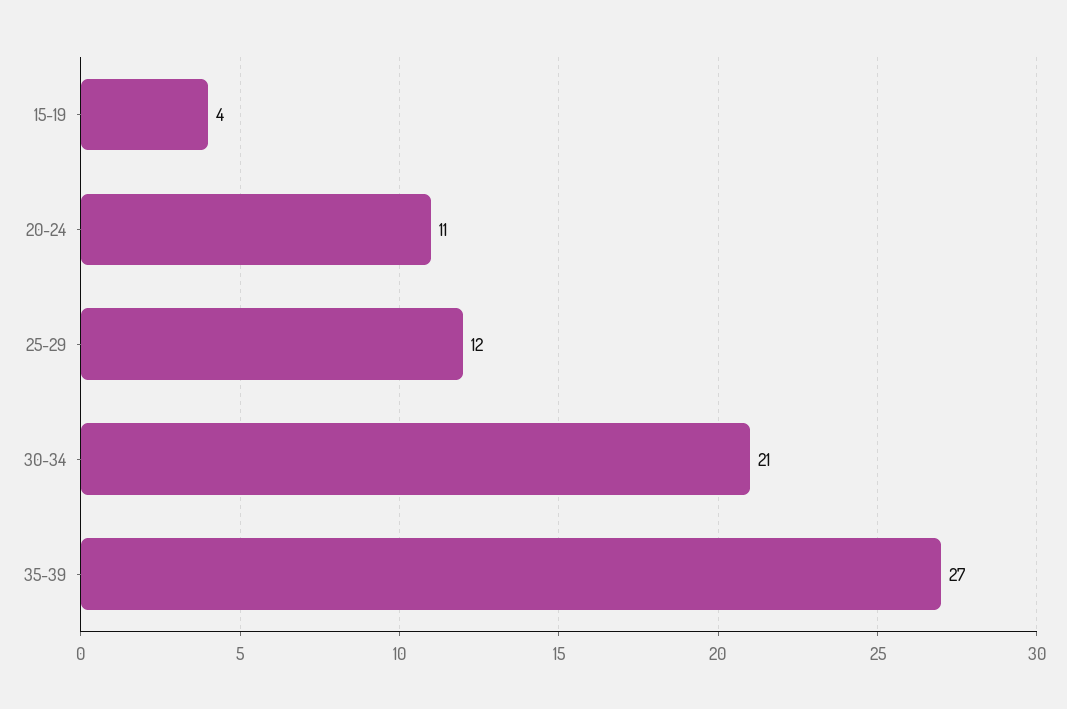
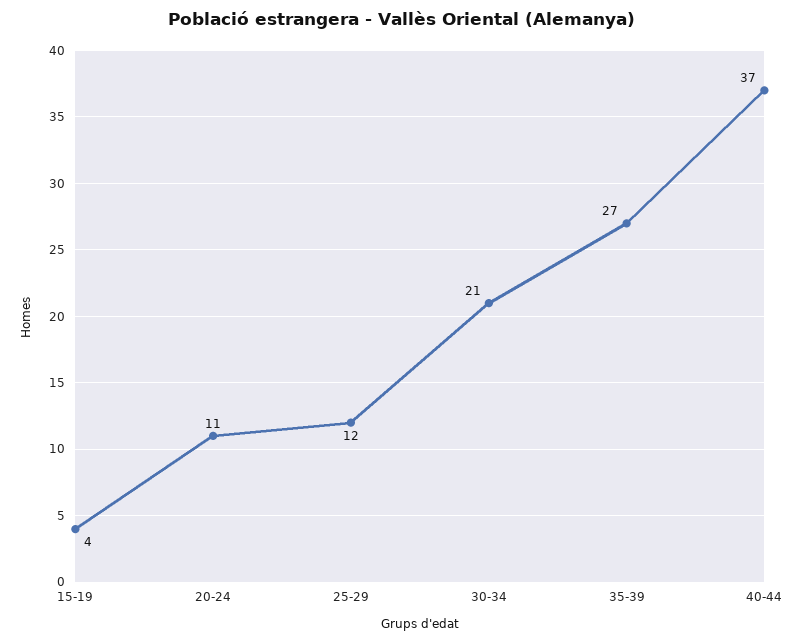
40-44: none -> 37

